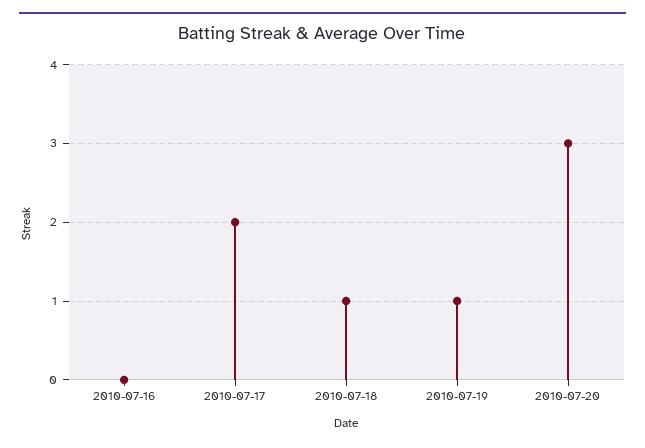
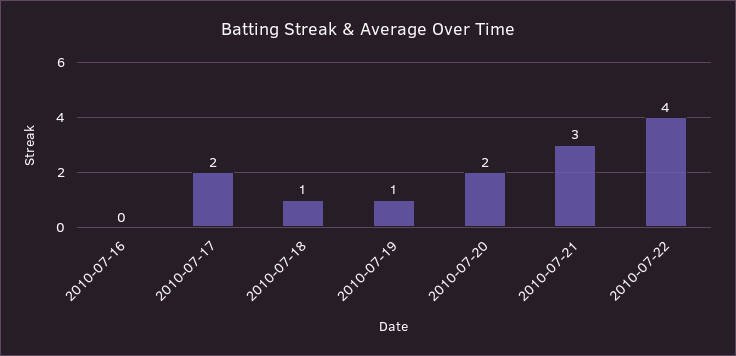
2010-07-20: 3 -> 2
2010-07-21: none -> 3
2010-07-22: none -> 4

